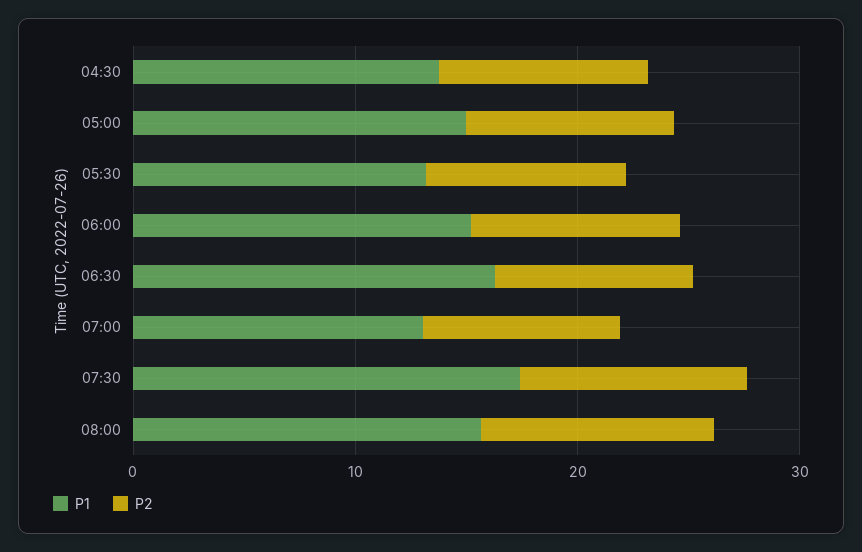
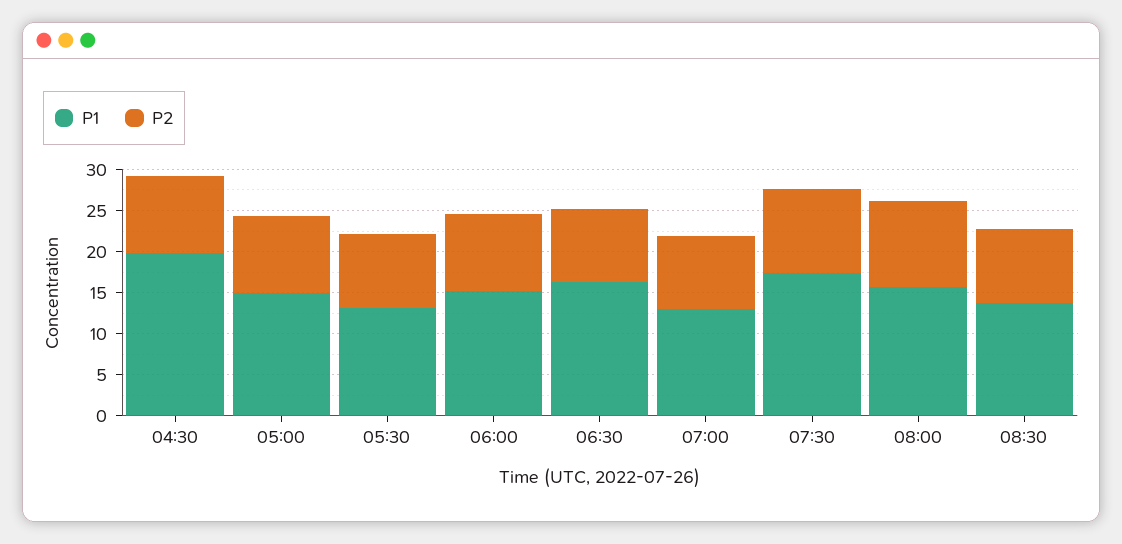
P1, 04:30: 14 -> 20
P1, 08:30: none -> 14
P2, 08:30: none -> 9

